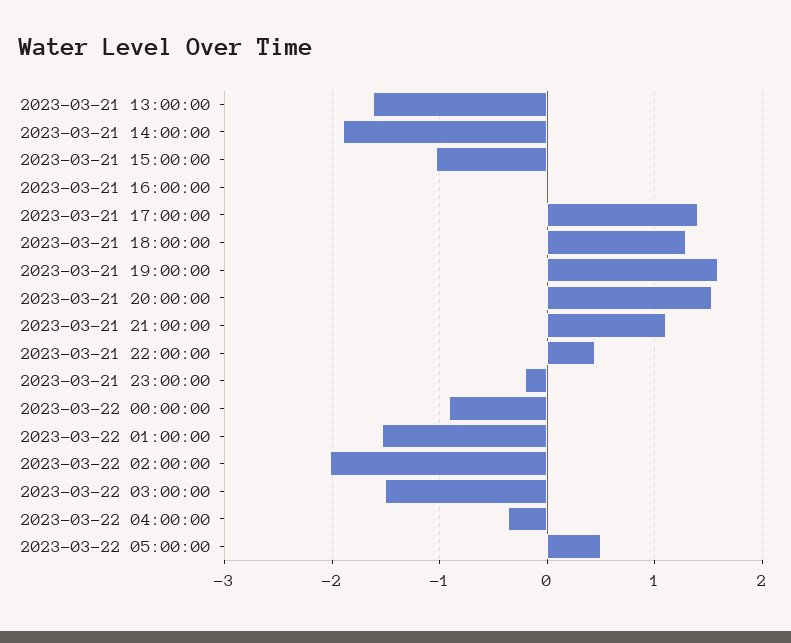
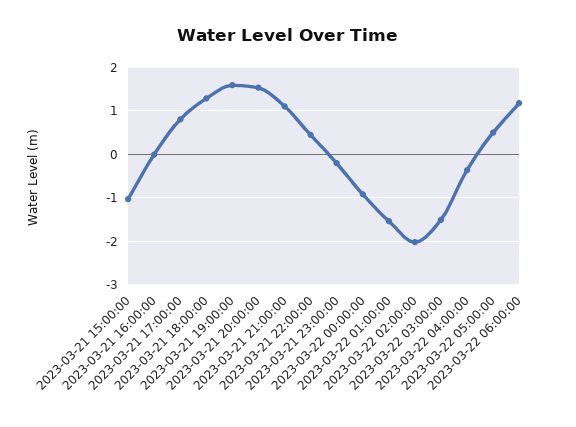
2023-03-21 13:00:00: -1.6 -> none
2023-03-21 14:00:00: -1.9 -> none
2023-03-21 17:00:00: 1.4 -> 0.8
2023-03-22 06:00:00: none -> 1.2

